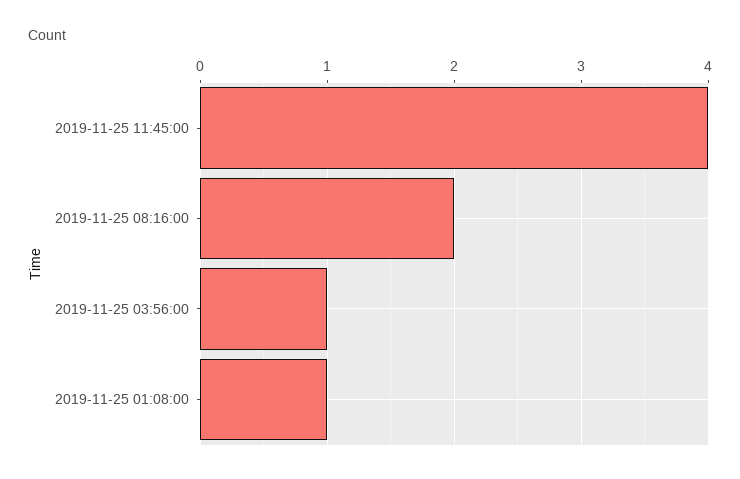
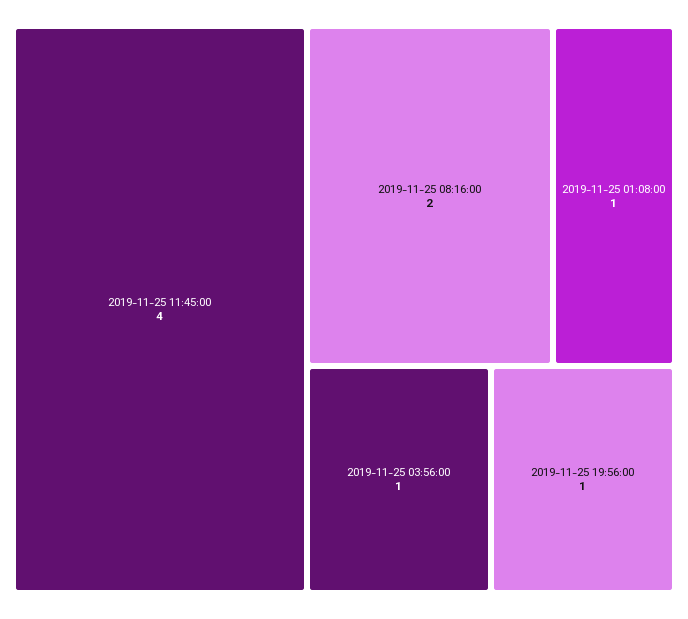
2019-11-25 19:56:00: none -> 1

